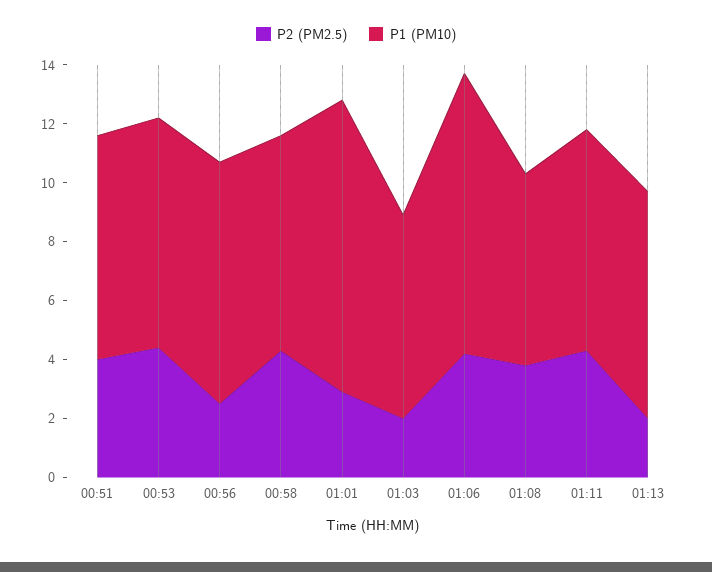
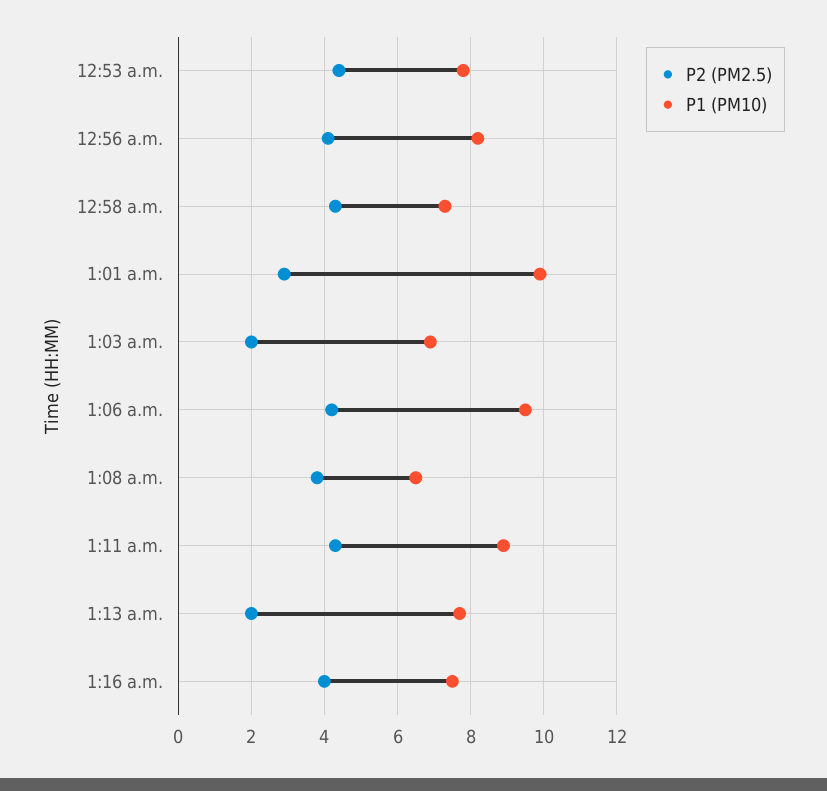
P2 (PM2.5), 00:51: 4 -> none
P1 (PM10), 00:51: 7.5 -> none
P2 (PM2.5), 00:56: 2.5 -> 4
P1 (PM10), 01:11: 7.5 -> 9
P2 (PM2.5), 1:16 a.m.: none -> 4
P1 (PM10), 1:16 a.m.: none -> 7.5

